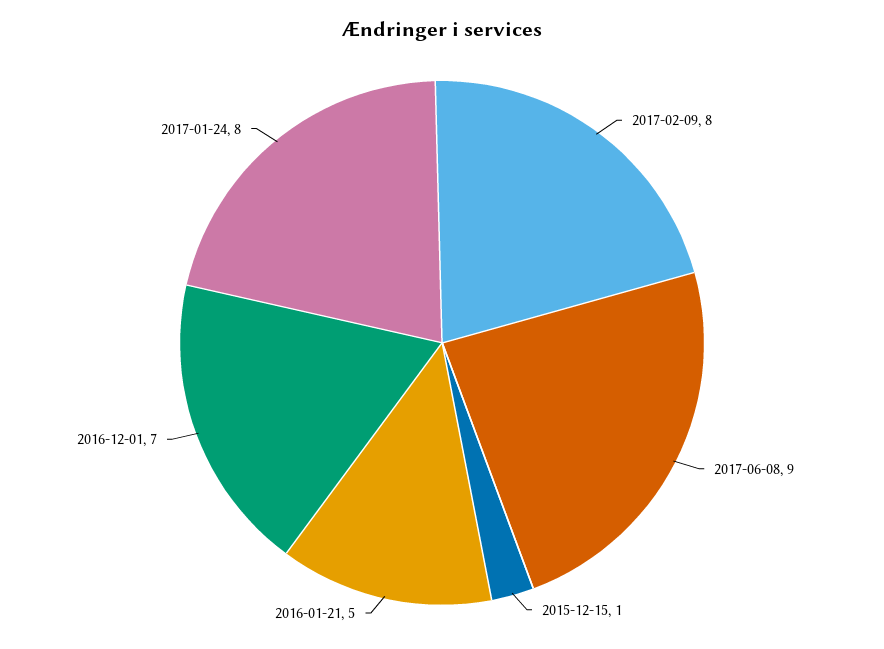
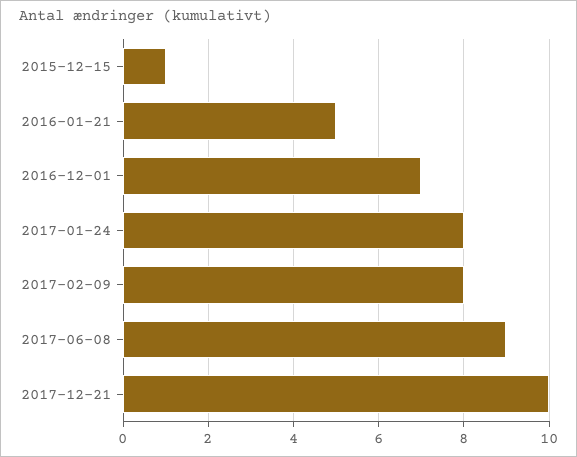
2017-12-21: none -> 10

